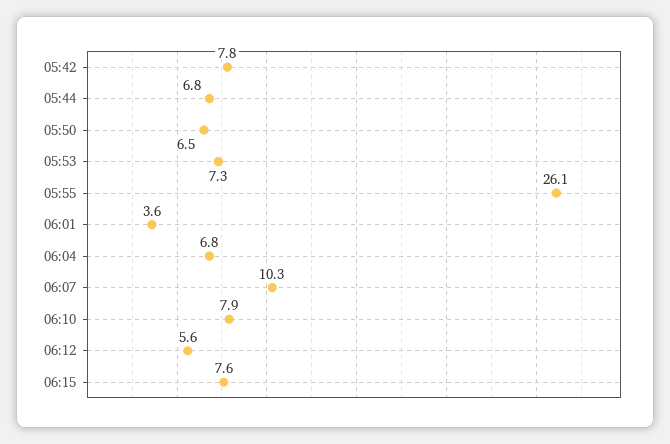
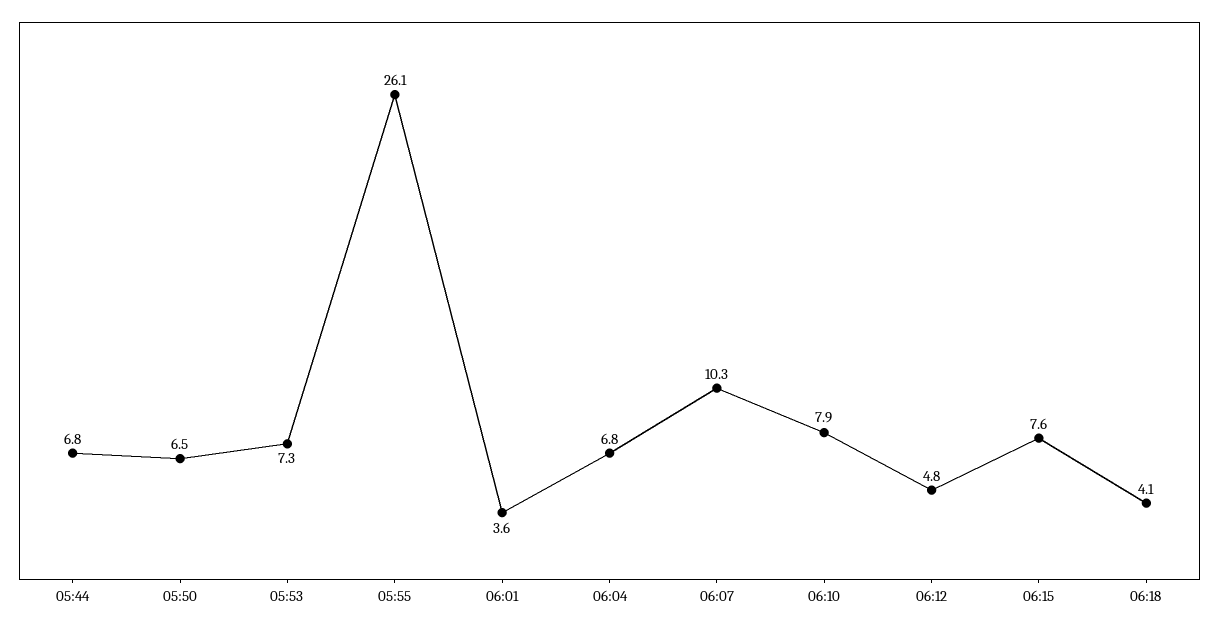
05:42: 7.8 -> none
06:12: 5.6 -> 4.8
06:18: none -> 4.1

